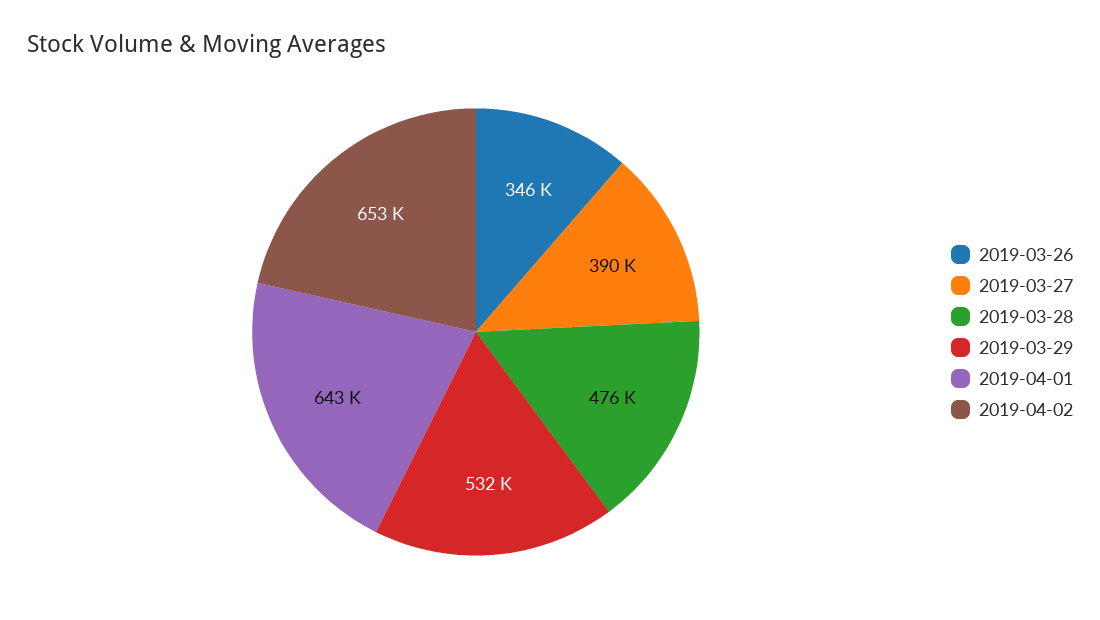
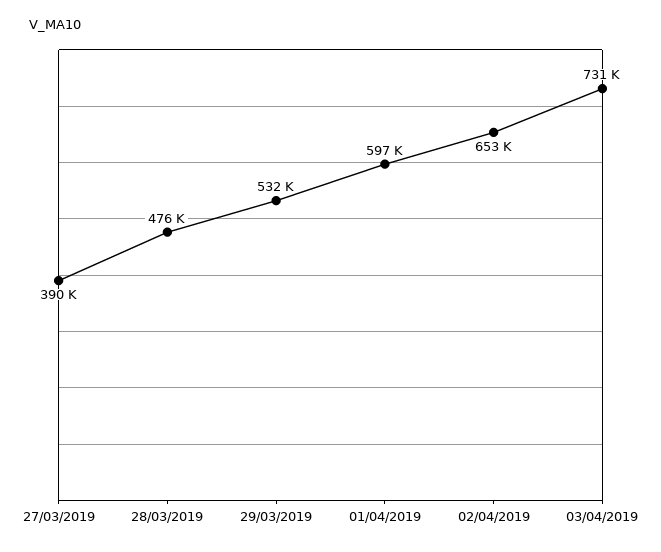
2019-03-26: 346000 -> none
2019-04-01: 643000 -> 597000
03/04/2019: none -> 731000

